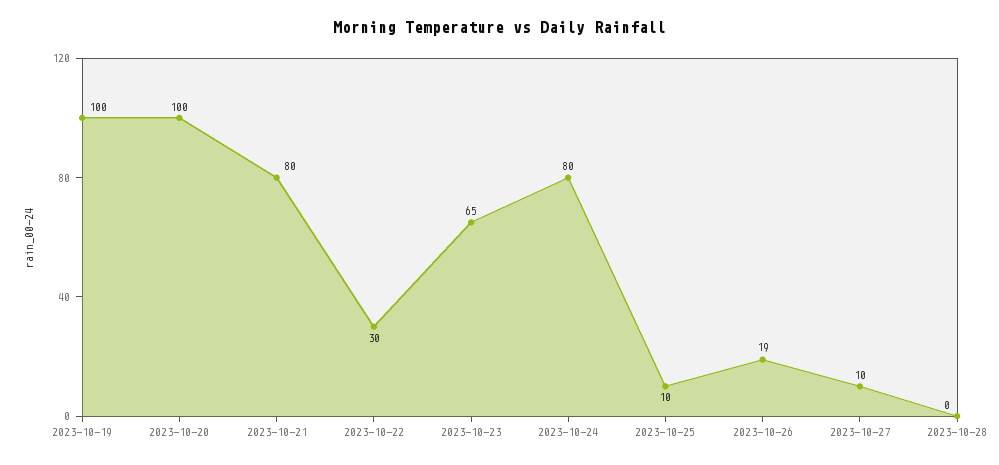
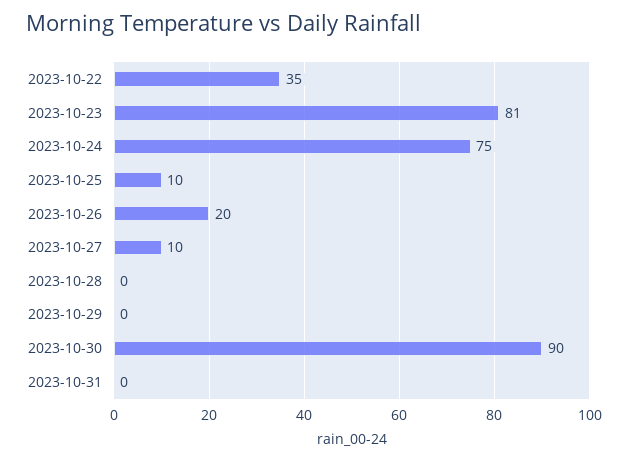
2023-10-19: 100 -> none
2023-10-20: 100 -> none
2023-10-21: 80 -> none
2023-10-22: 30 -> 35
2023-10-23: 65 -> 81
2023-10-24: 80 -> 75
2023-10-26: 19 -> 20
2023-10-29: none -> 0
2023-10-30: none -> 90
2023-10-31: none -> 0

